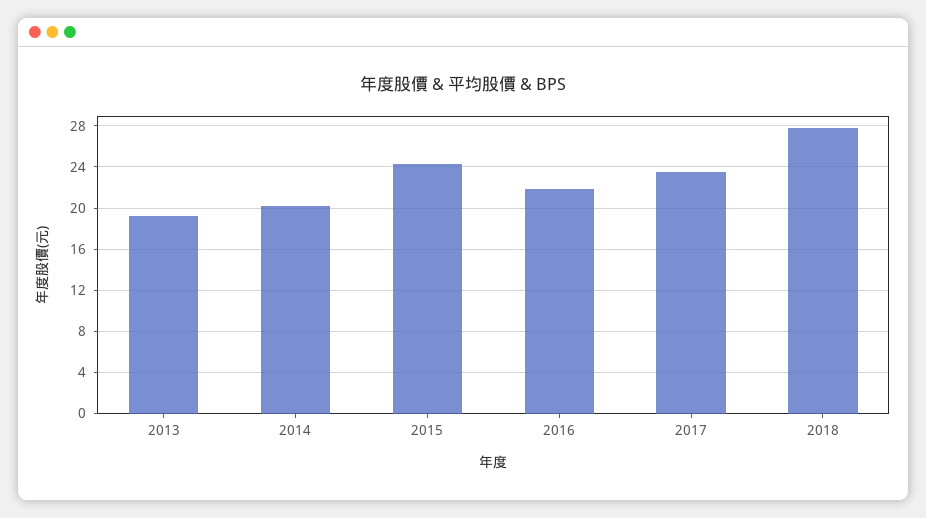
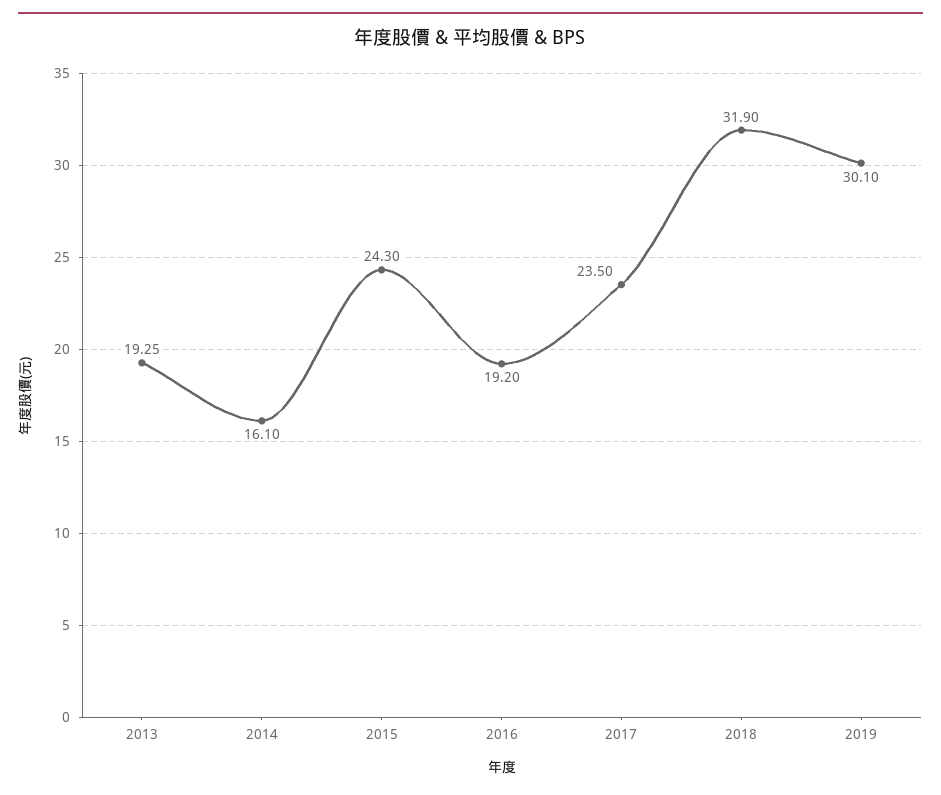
2014: 20 -> 16.1
2016: 22 -> 19.2
2018: 28 -> 31.9
2019: none -> 30.1

